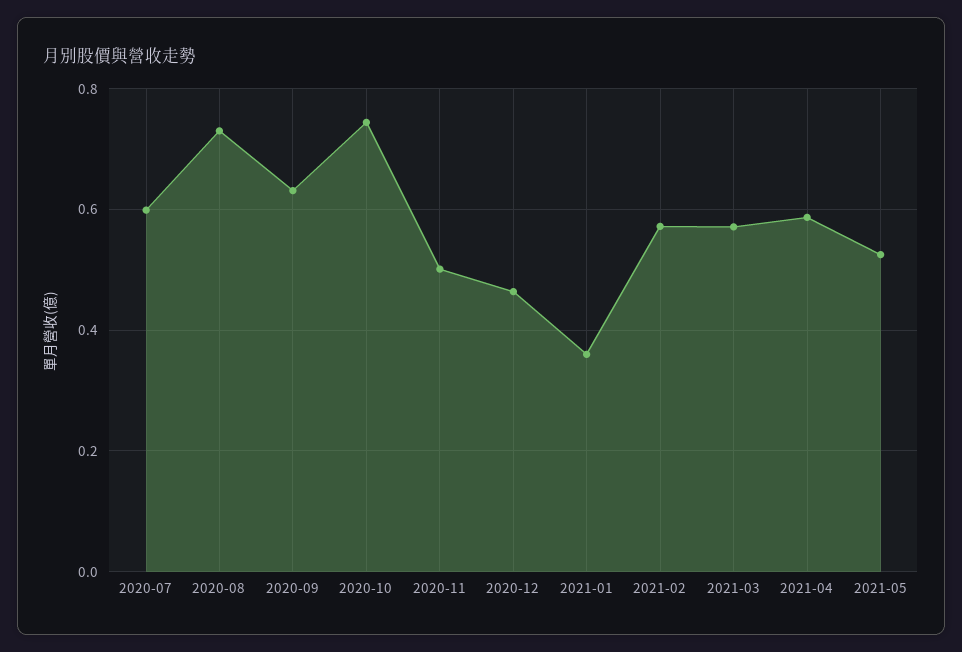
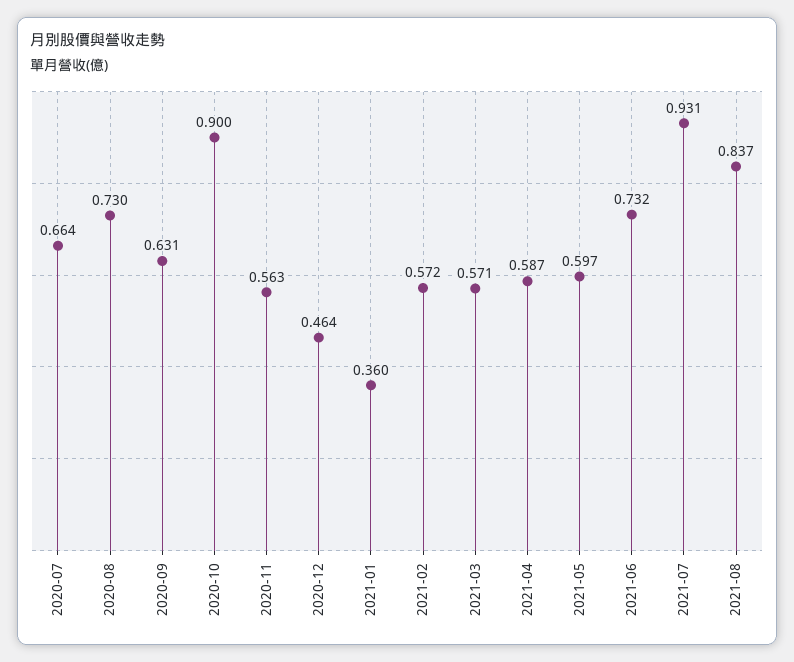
2020-07: 0.6 -> 0.664
2020-10: 0.74 -> 0.9
2020-11: 0.5 -> 0.563
2021-05: 0.52 -> 0.597
2021-06: none -> 0.732
2021-07: none -> 0.931
2021-08: none -> 0.837

